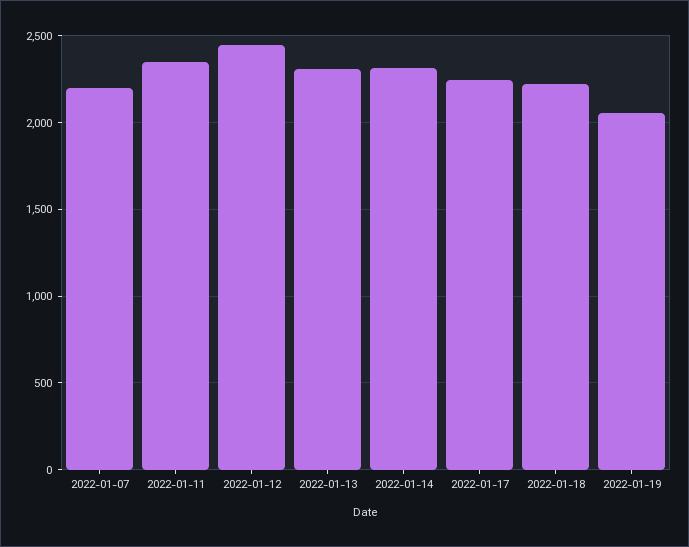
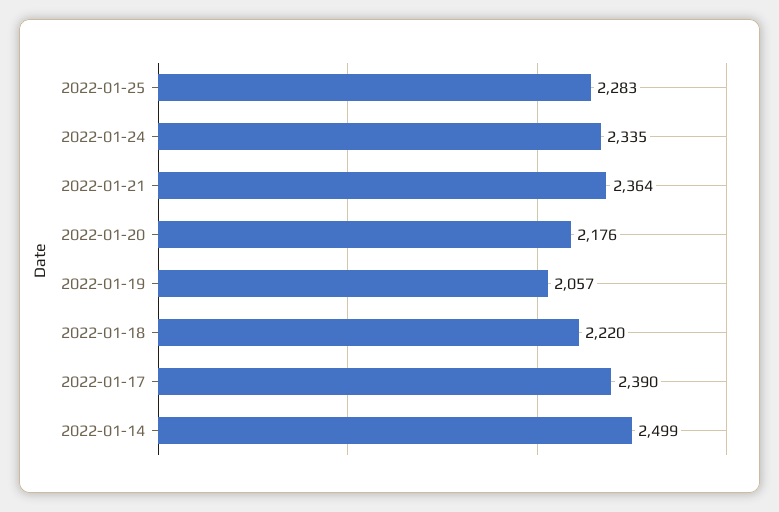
2022-01-07: 2200 -> none
2022-01-11: 2350 -> none
2022-01-12: 2450 -> none
2022-01-13: 2300 -> none
2022-01-14: 2300 -> 2499
2022-01-17: 2250 -> 2390
2022-01-25: none -> 2283
2022-01-24: none -> 2335
2022-01-21: none -> 2364
2022-01-20: none -> 2176

